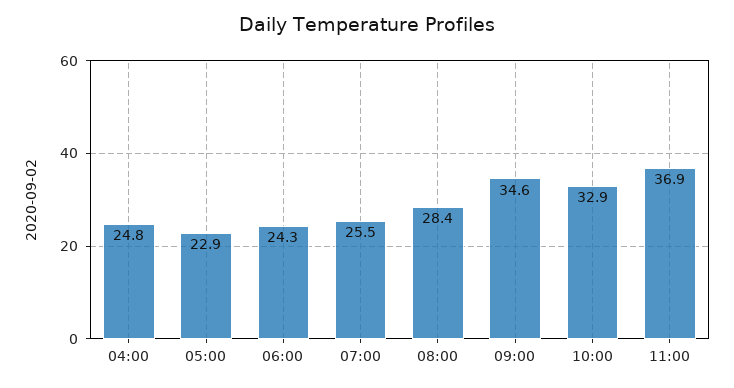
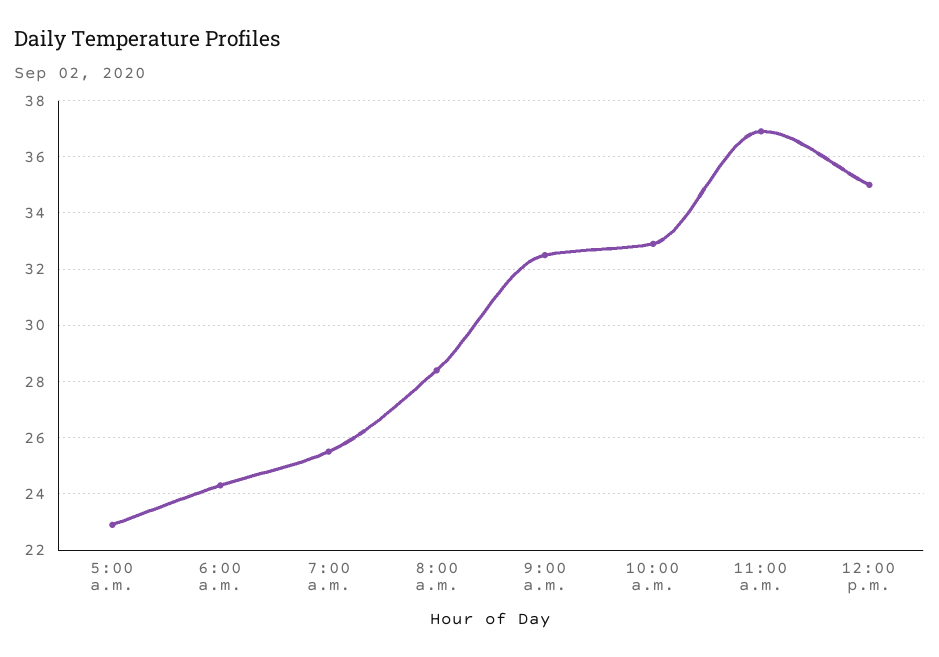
04:00: 24.8 -> none
09:00: 34.6 -> 32.5
12:00 p.m.: none -> 35

